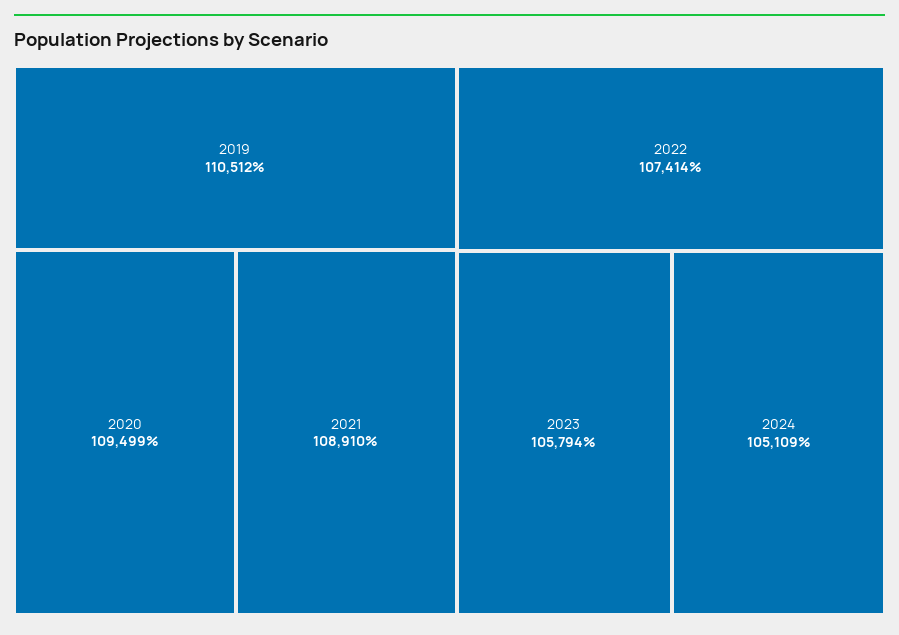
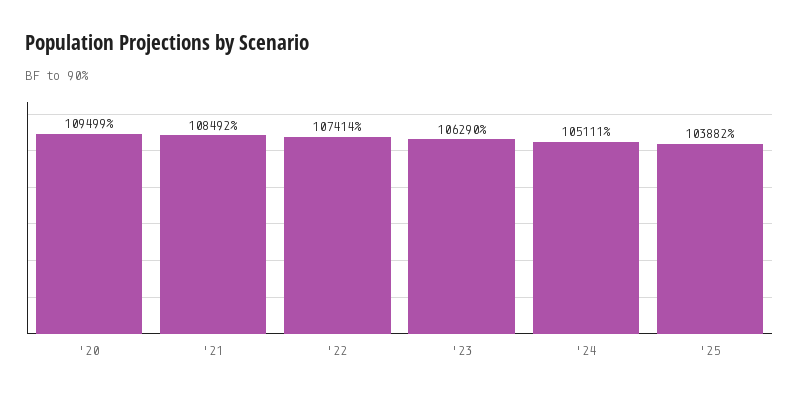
2019: 110512 -> none
2021: 108910 -> 108492
2023: 105794 -> 106290
2024: 105109 -> 105111
'25: none -> 103882

